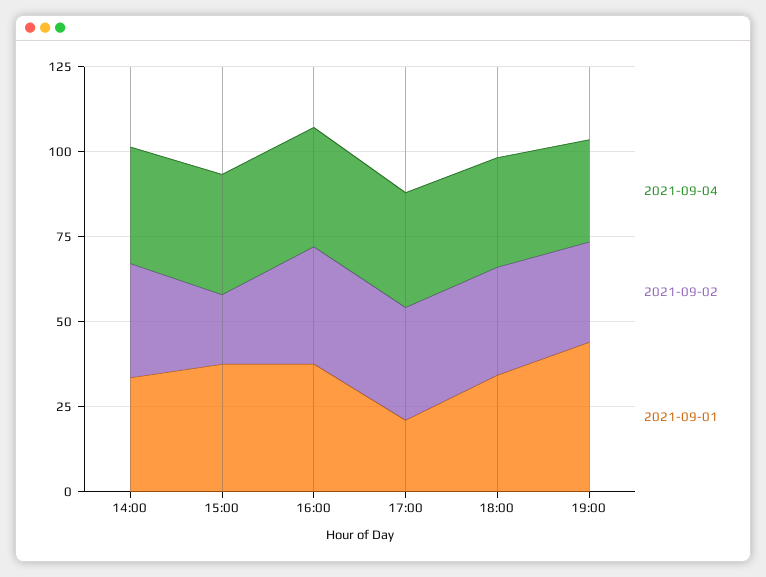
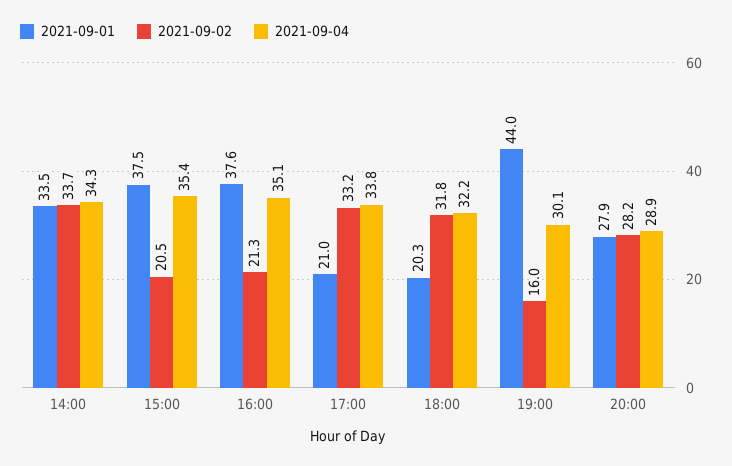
2021-09-02, 16:00: 35 -> 21.3
2021-09-01, 18:00: 35 -> 20.3
2021-09-02, 19:00: 30 -> 16
2021-09-01, 20:00: none -> 27.9
2021-09-02, 20:00: none -> 28.2
2021-09-04, 20:00: none -> 28.9

